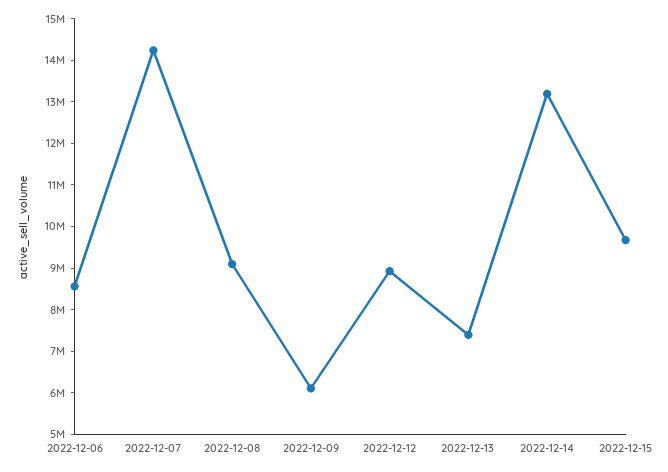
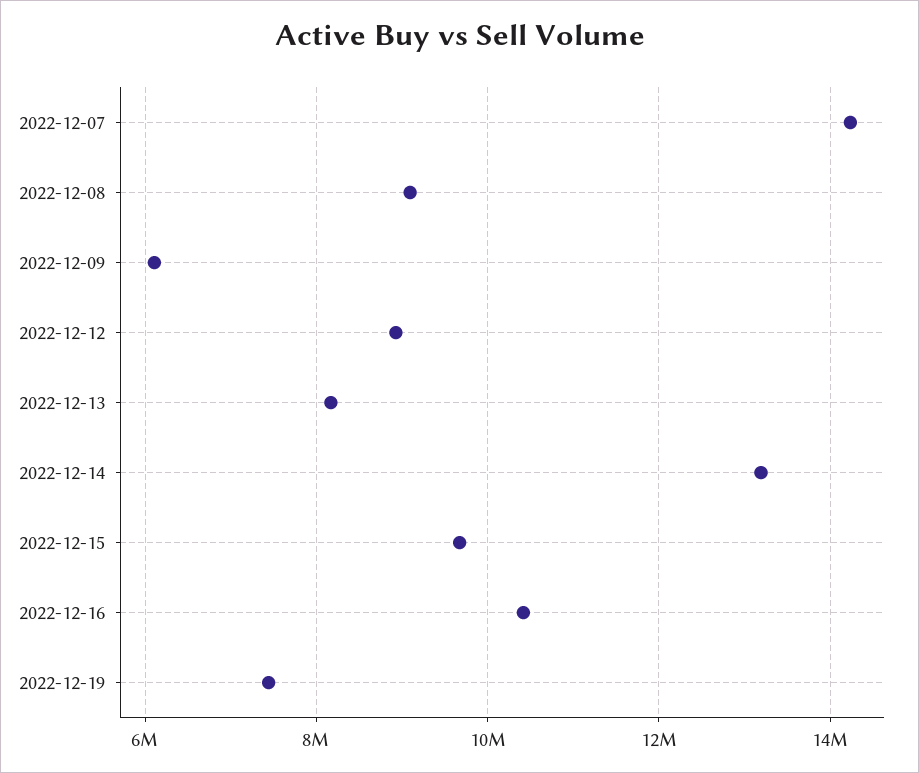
2022-12-06: 8600000 -> none
2022-12-13: 7400000 -> 8200000
2022-12-16: none -> 10400000
2022-12-19: none -> 7400000

